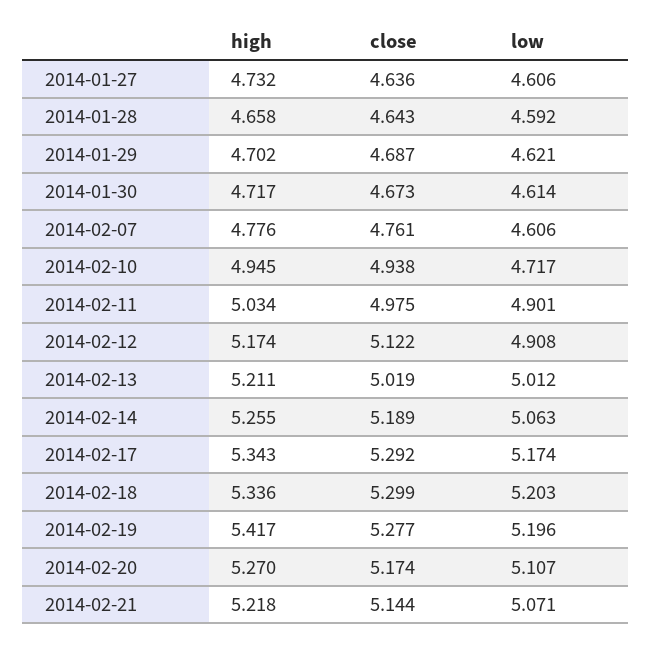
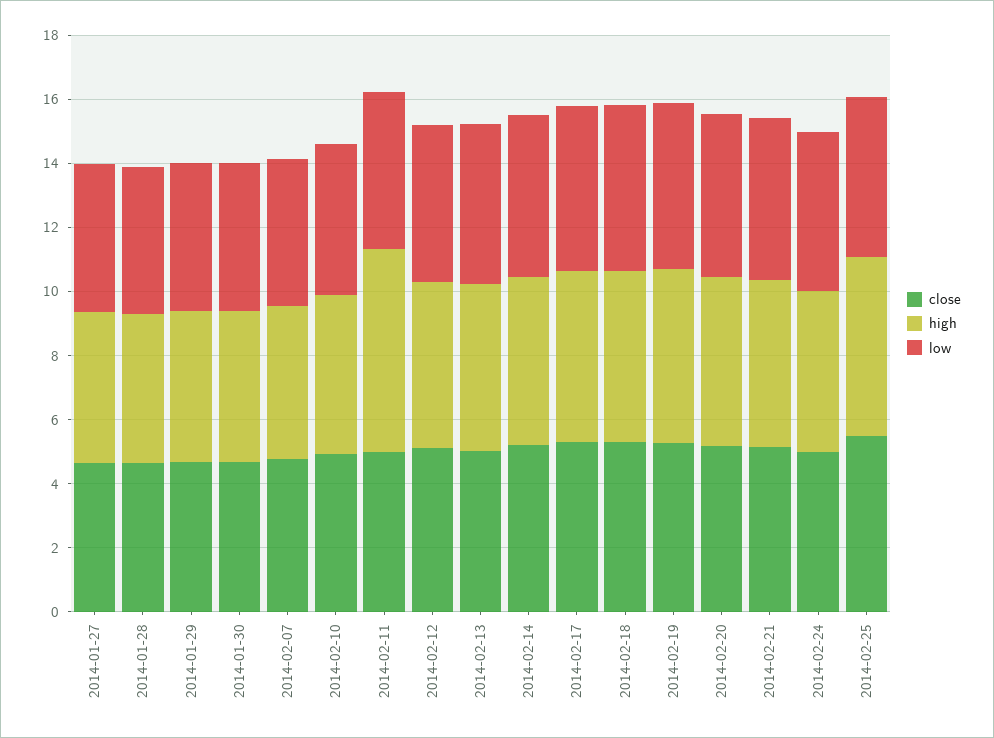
high, 2014-02-11: 5.034 -> 6.5
close, 2014-02-24: none -> 5
high, 2014-02-24: none -> 5
low, 2014-02-24: none -> 5
close, 2014-02-25: none -> 5.5
high, 2014-02-25: none -> 5.5
low, 2014-02-25: none -> 5

